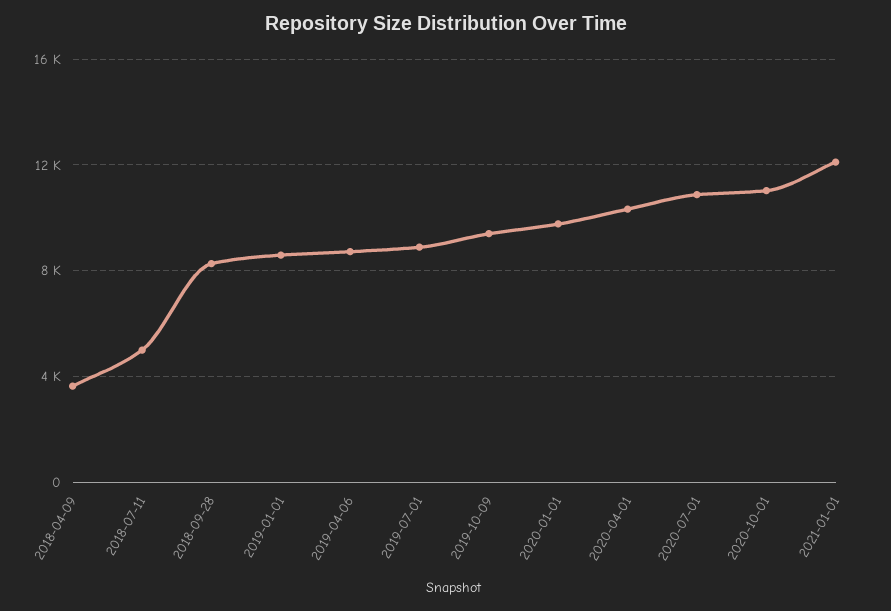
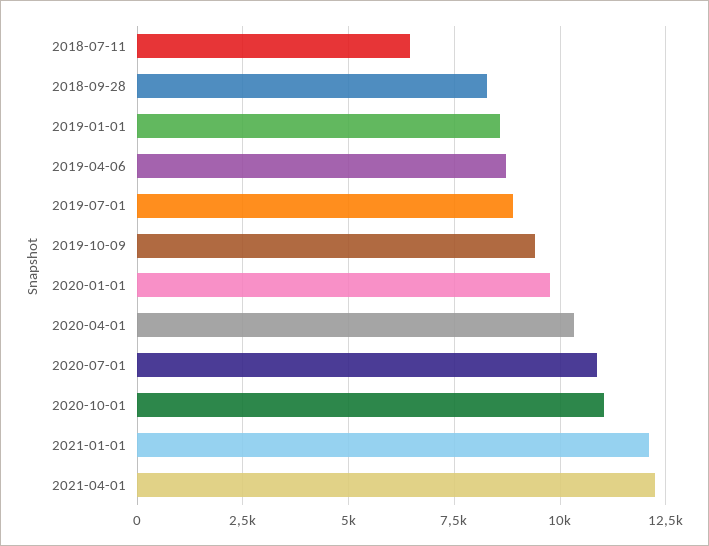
2018-04-09: 3500 -> none
2018-07-11: 5000 -> 6500
2021-04-01: none -> 12250

